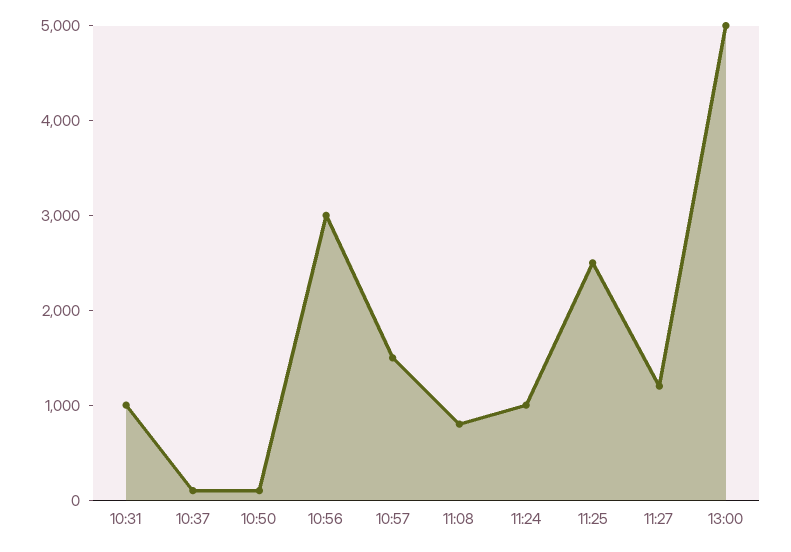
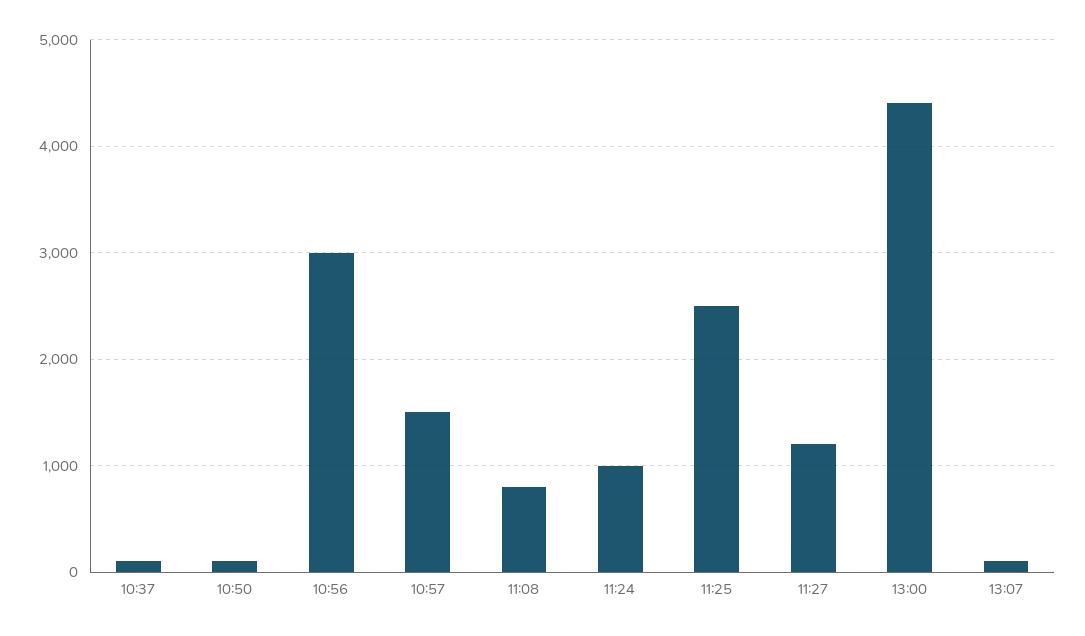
10:31: 1000 -> none
13:00: 5000 -> 4400
13:07: none -> 100

